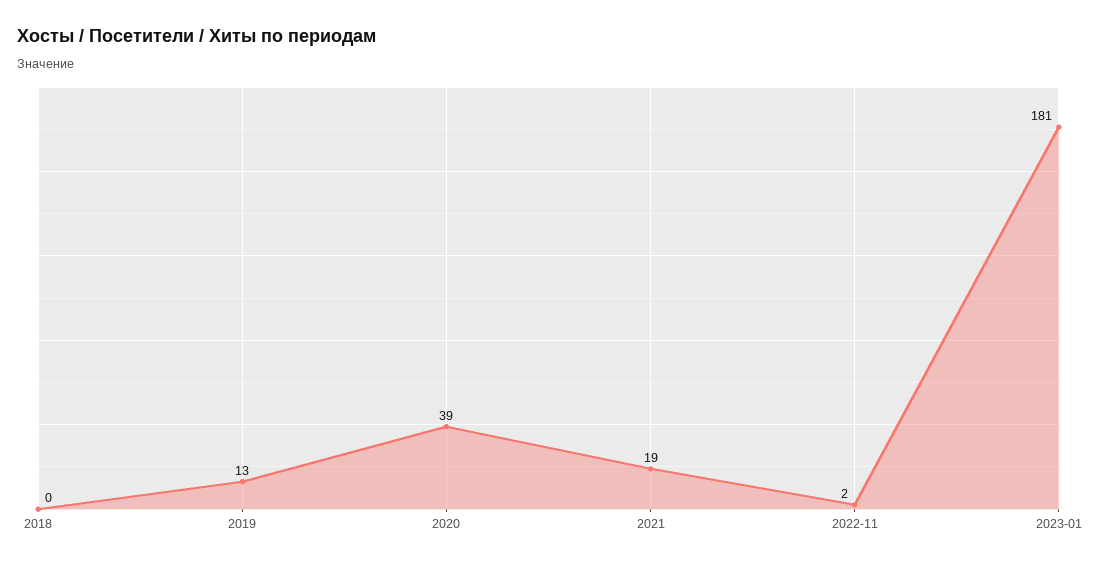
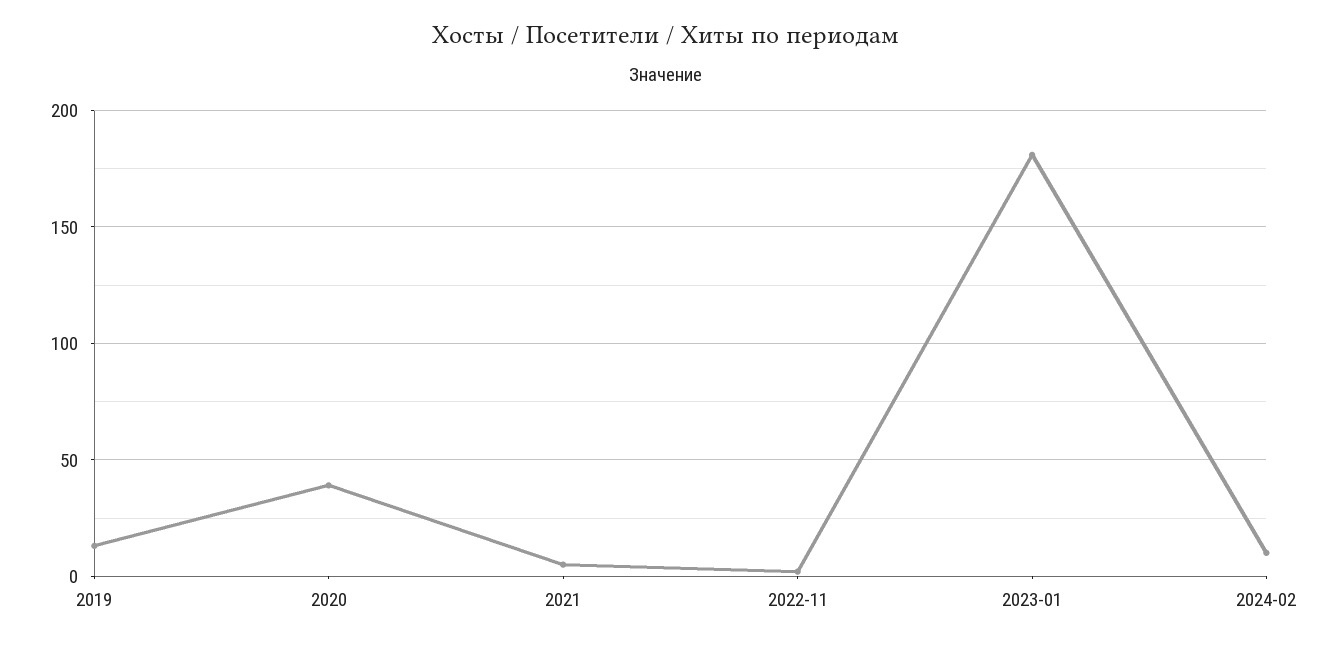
2018: 0 -> none
2021: 19 -> 5
2024-02: none -> 10

